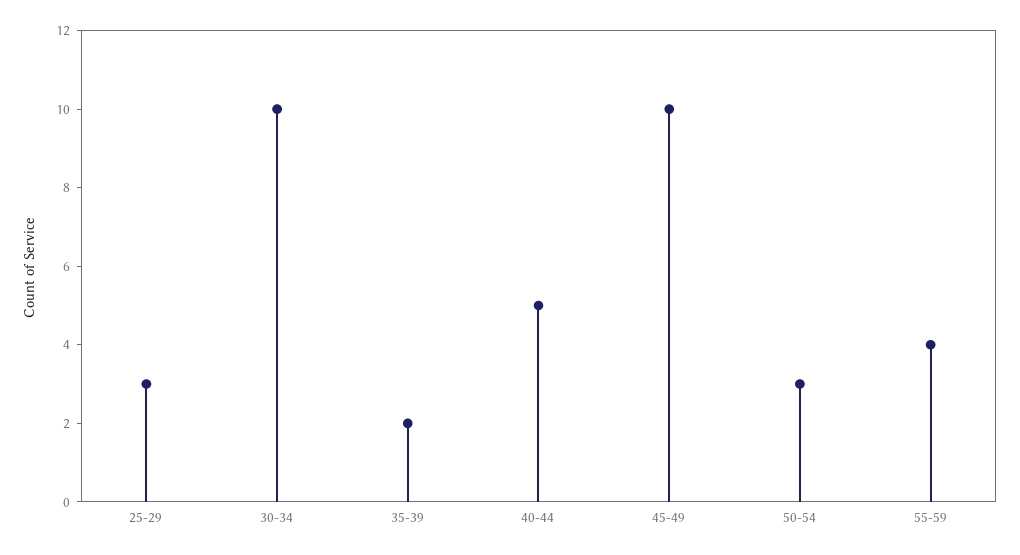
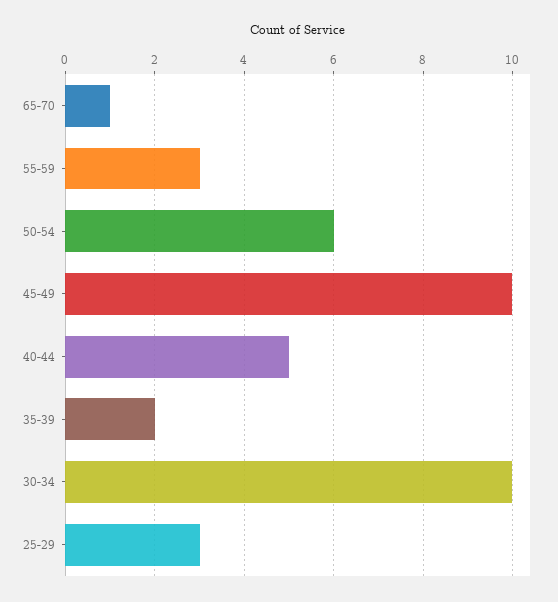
50-54: 3 -> 6
55-59: 4 -> 3
65-70: none -> 1

